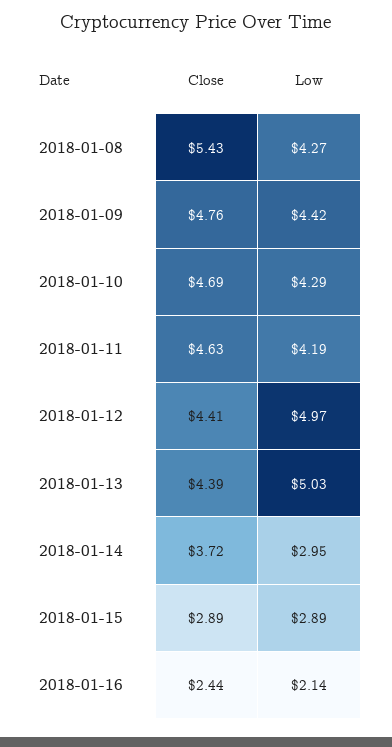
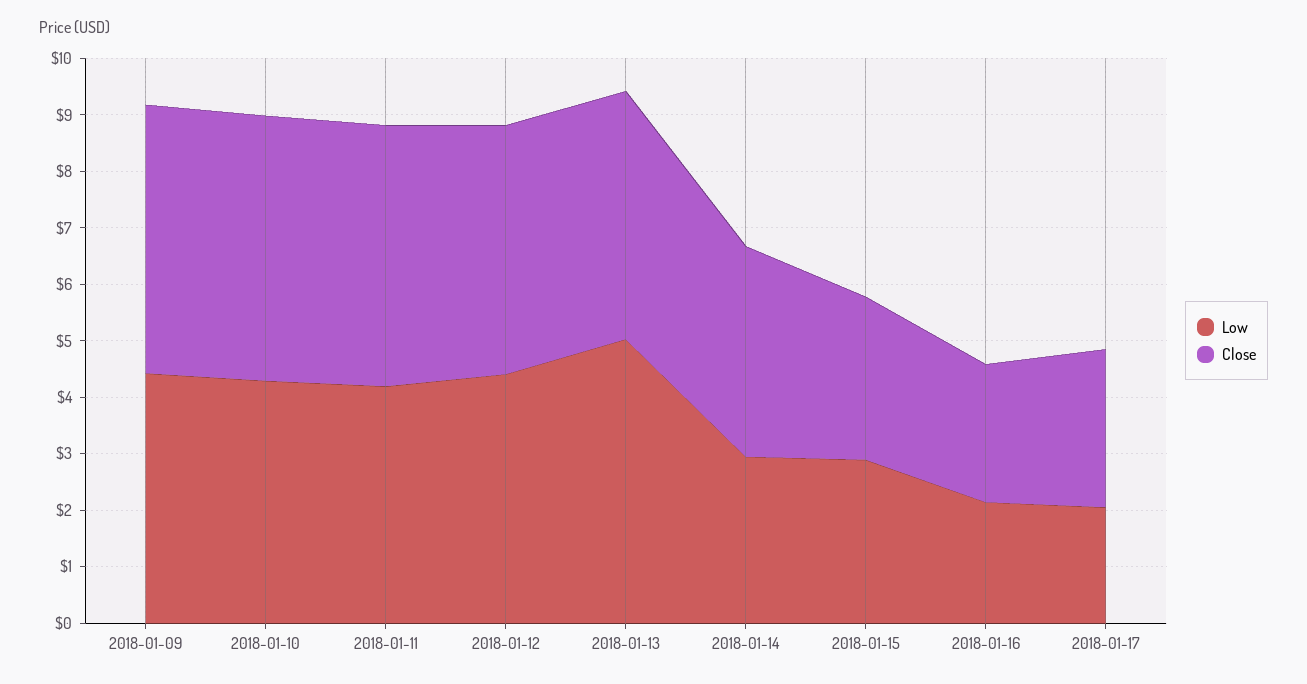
Close, 2018-01-08: 5.43 -> none
Low, 2018-01-08: 4.27 -> none
Low, 2018-01-12: 4.97 -> 4.4
Low, 2018-01-17: none -> 2
Close, 2018-01-17: none -> 2.8

